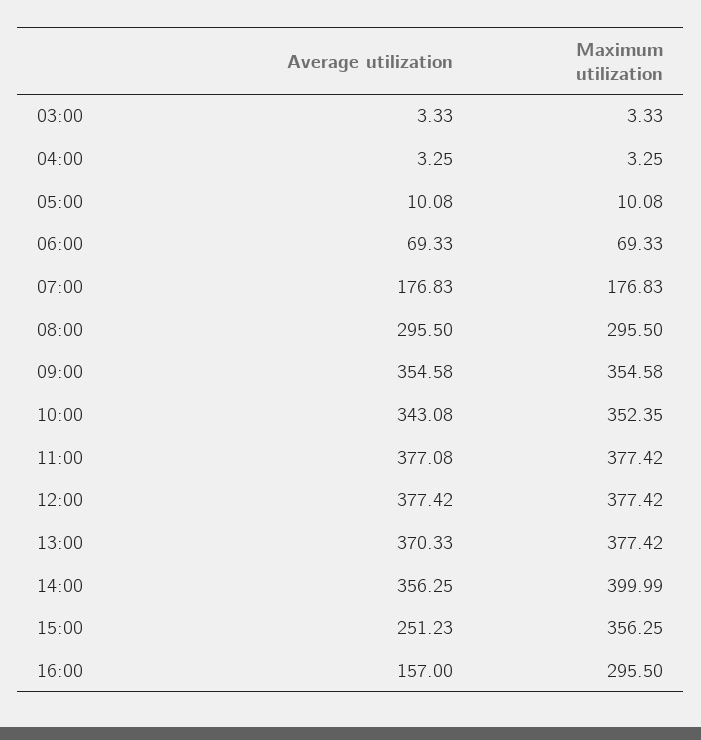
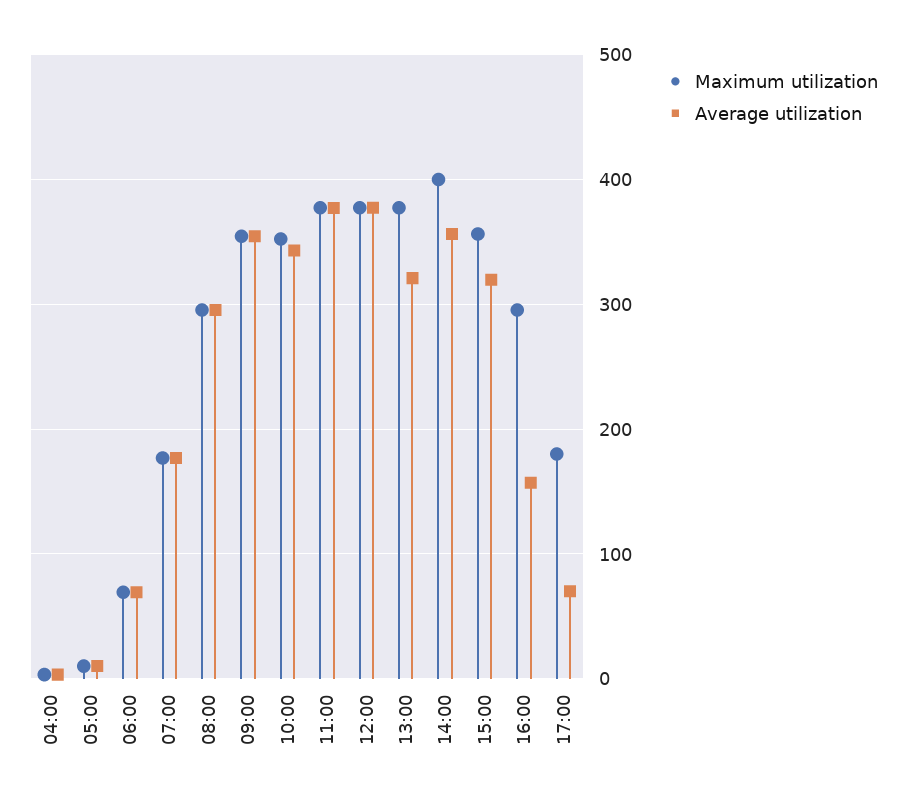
Average utilization, 03:00: 3.33 -> none
Maximum utilization, 03:00: 3.33 -> none
Average utilization, 13:00: 370.33 -> 320
Average utilization, 15:00: 251.23 -> 320
Maximum utilization, 17:00: none -> 180
Average utilization, 17:00: none -> 70

